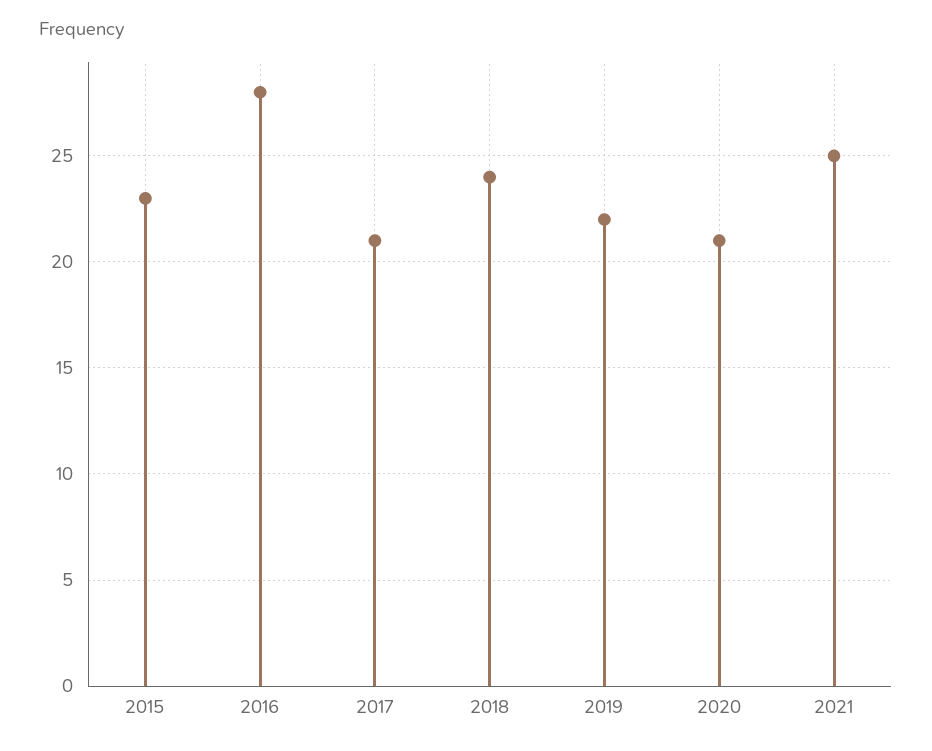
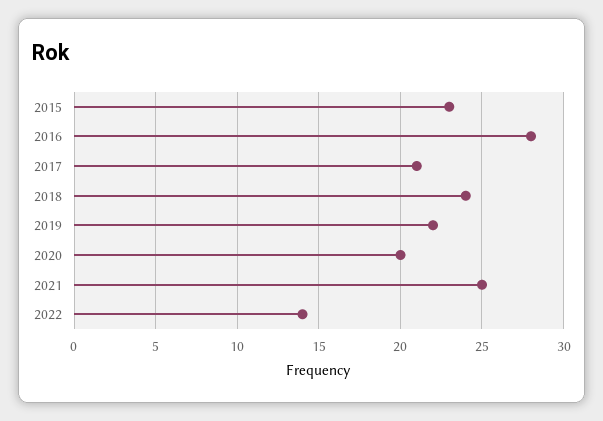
2020: 21 -> 20
2022: none -> 14

